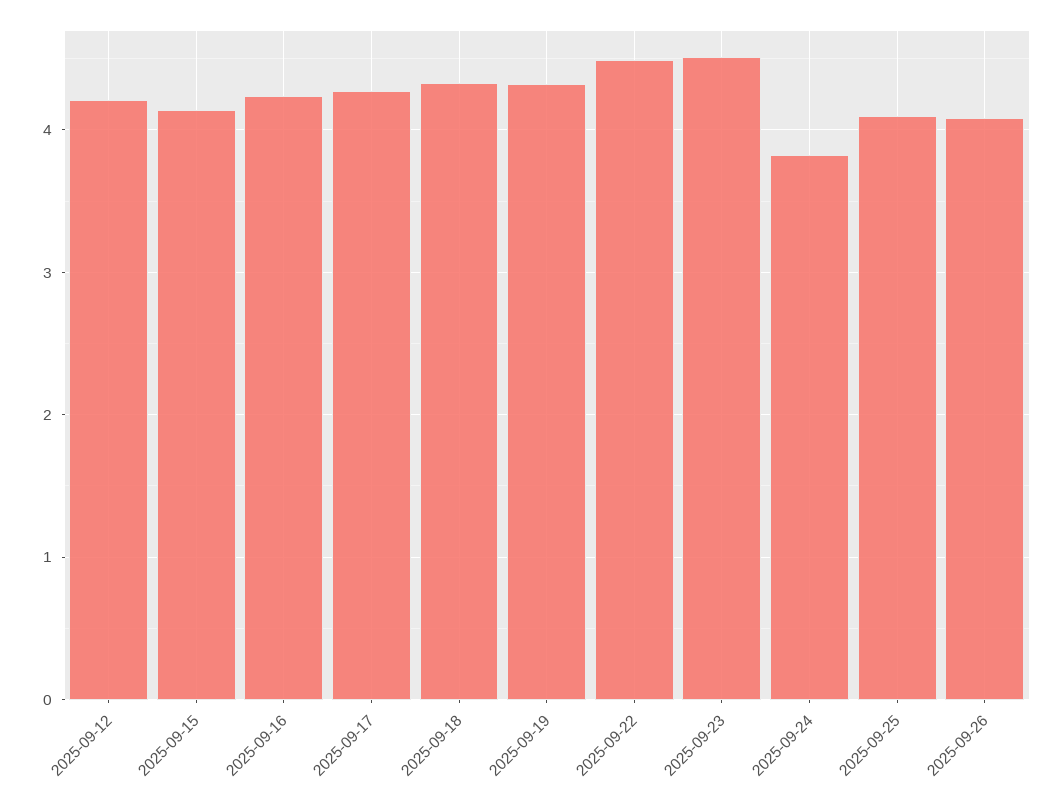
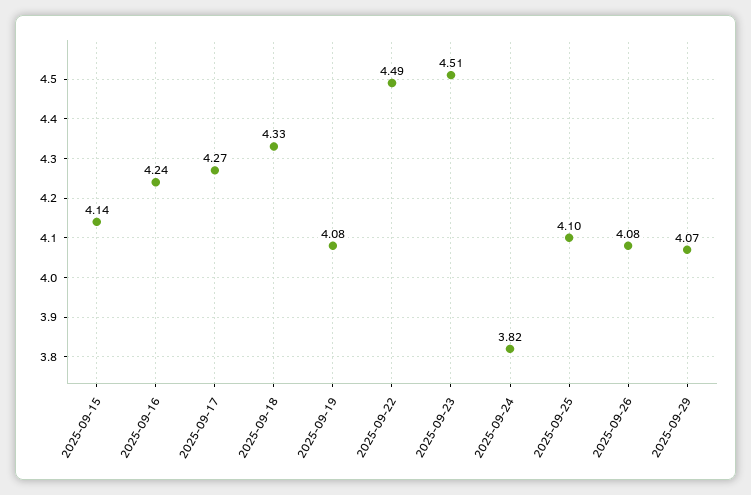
2025-09-12: 4.2 -> none
2025-09-19: 4.3 -> 4.08
2025-09-29: none -> 4.07

